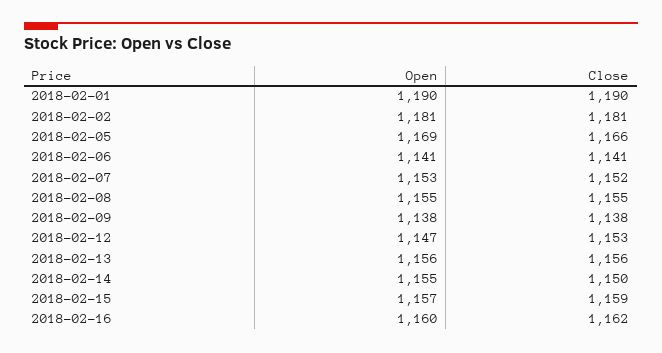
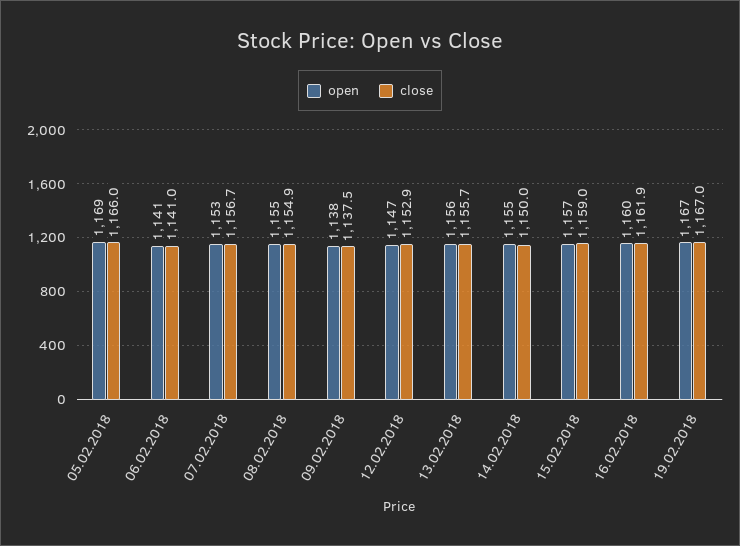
Open, 2018-02-01: 1190 -> none
Close, 2018-02-01: 1190 -> none
Open, 2018-02-02: 1181 -> none
Close, 2018-02-02: 1181 -> none
Close, 2018-02-07: 1152 -> 1156.7
Open, 19.02.2018: none -> 1167
Close, 19.02.2018: none -> 1167

